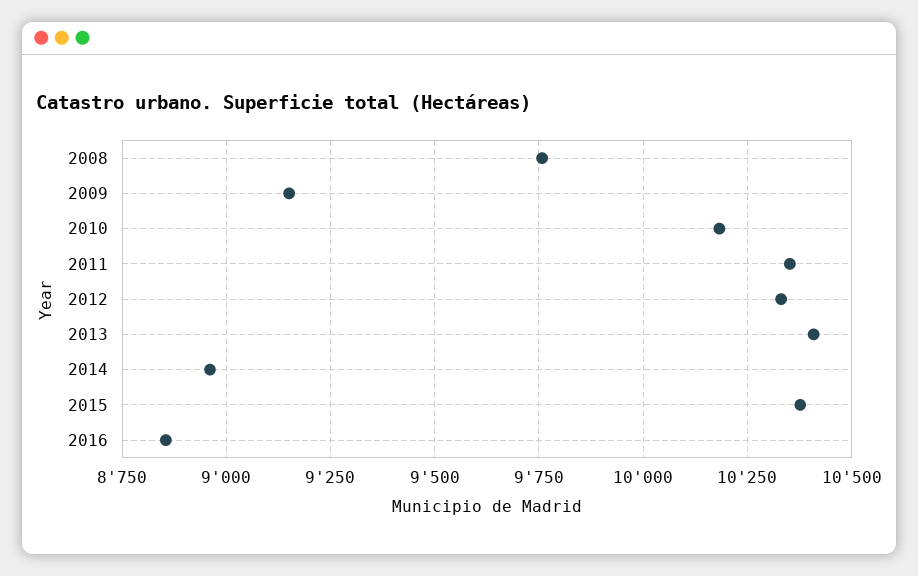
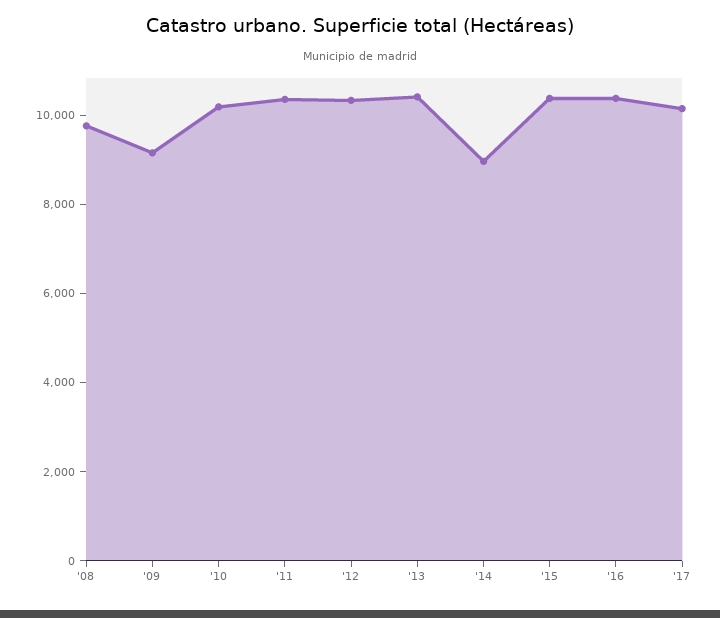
2016: 8850 -> 10500
'17: none -> 10000

